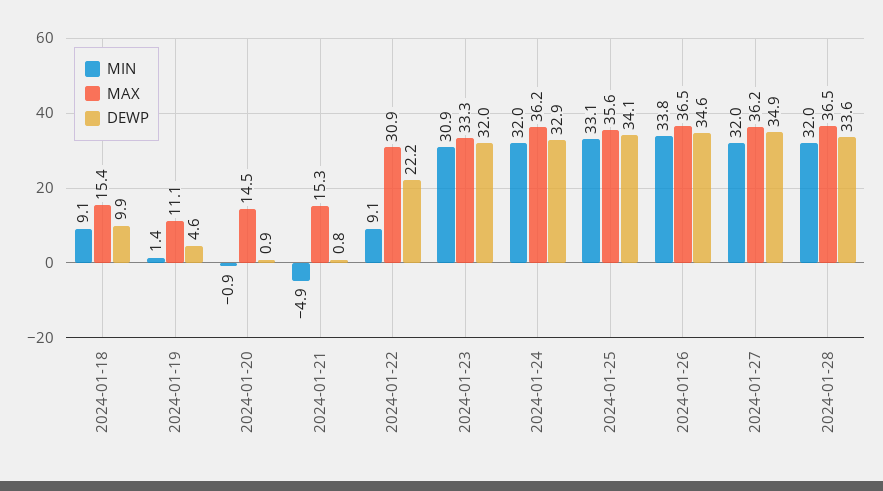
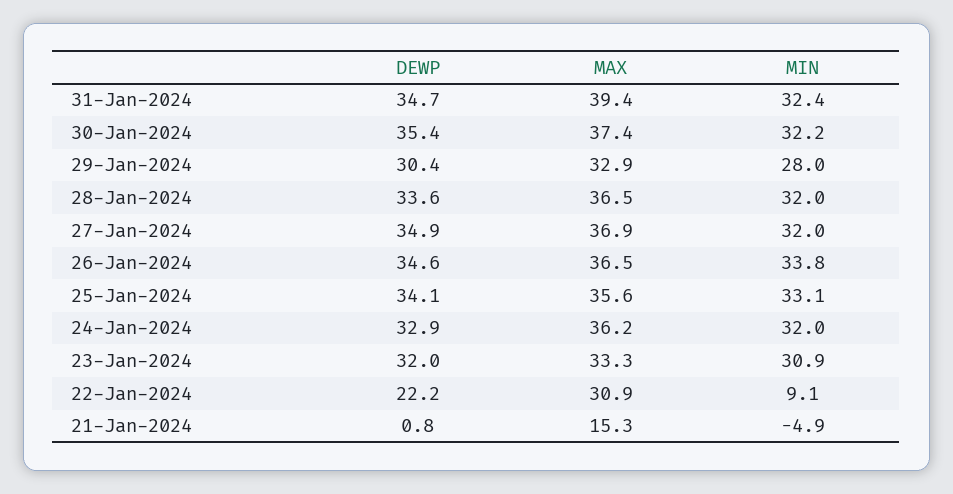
MIN, 2024-01-18: 9.1 -> none
MAX, 2024-01-18: 15.4 -> none
DEWP, 2024-01-18: 9.9 -> none
MIN, 2024-01-19: 1.4 -> none
MAX, 2024-01-19: 11.1 -> none
DEWP, 2024-01-19: 4.6 -> none
MIN, 2024-01-20: -0.9 -> none
MAX, 2024-01-20: 14.5 -> none
DEWP, 2024-01-20: 0.9 -> none
MAX, 2024-01-27: 36.2 -> 36.9
DEWP, 31-Jan-2024: none -> 34.7
MAX, 31-Jan-2024: none -> 39.4
MIN, 31-Jan-2024: none -> 32.4
DEWP, 30-Jan-2024: none -> 35.4
MAX, 30-Jan-2024: none -> 37.4
MIN, 30-Jan-2024: none -> 32.2
DEWP, 29-Jan-2024: none -> 30.4
MAX, 29-Jan-2024: none -> 32.9
MIN, 29-Jan-2024: none -> 28

